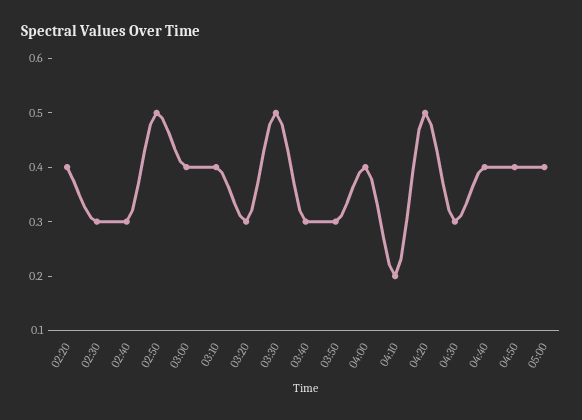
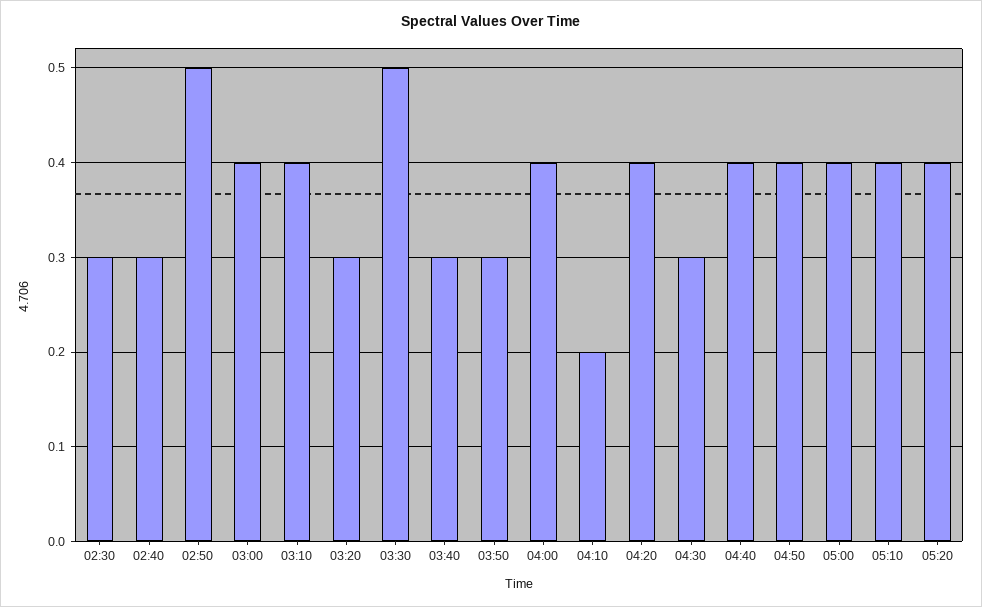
02:20: 0.4 -> none
04:20: 0.5 -> 0.4
05:10: none -> 0.4
05:20: none -> 0.4

